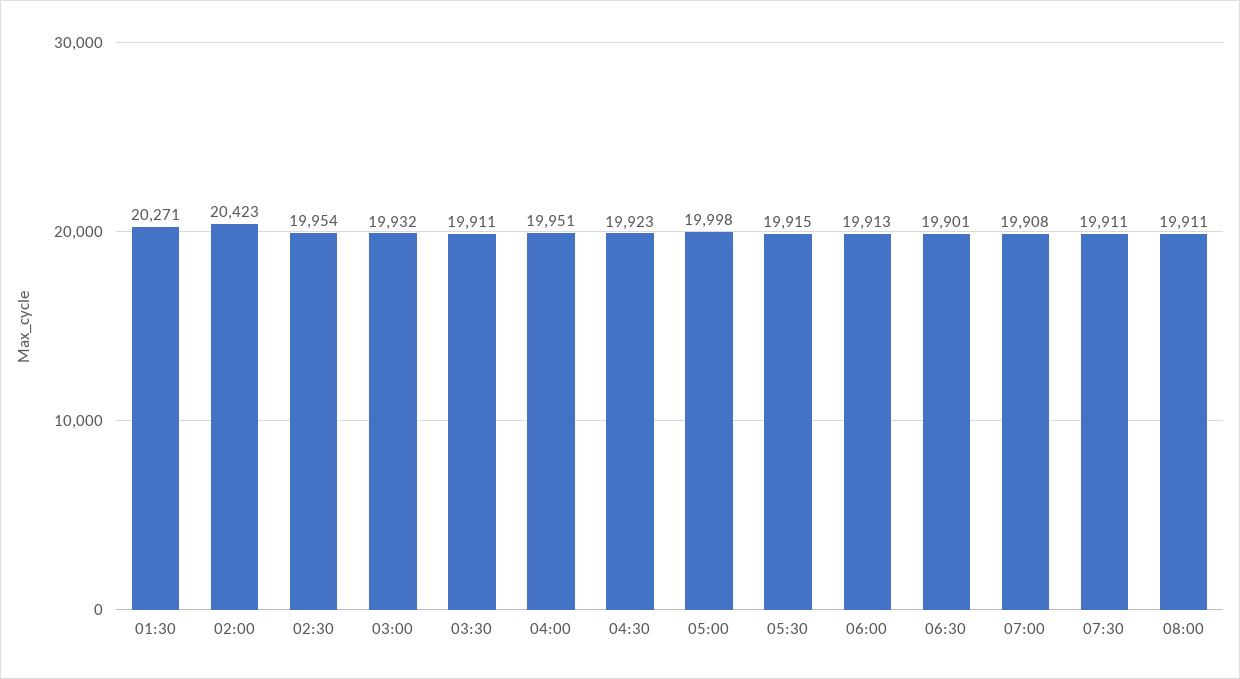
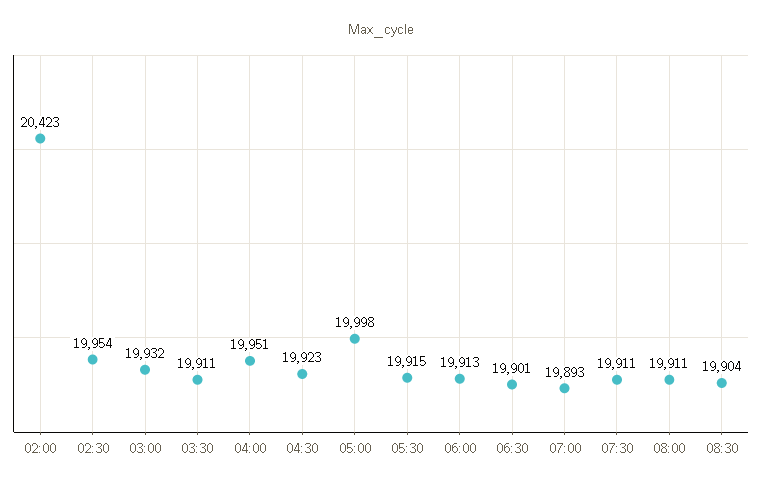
01:30: 20271 -> none
07:00: 19908 -> 19893
08:30: none -> 19904

